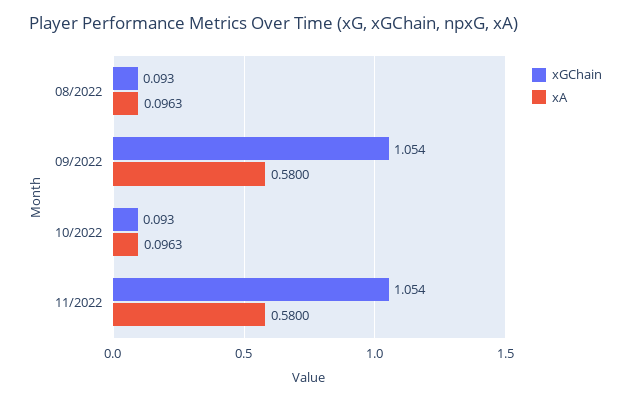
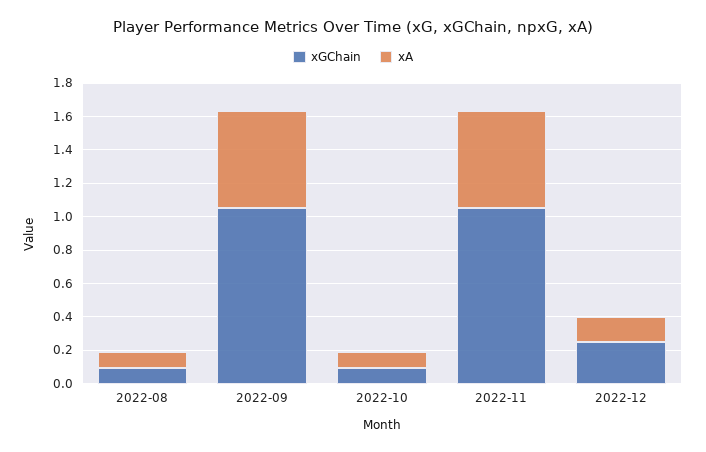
xGChain, 2022-12: none -> 0.25
xA, 2022-12: none -> 0.15

